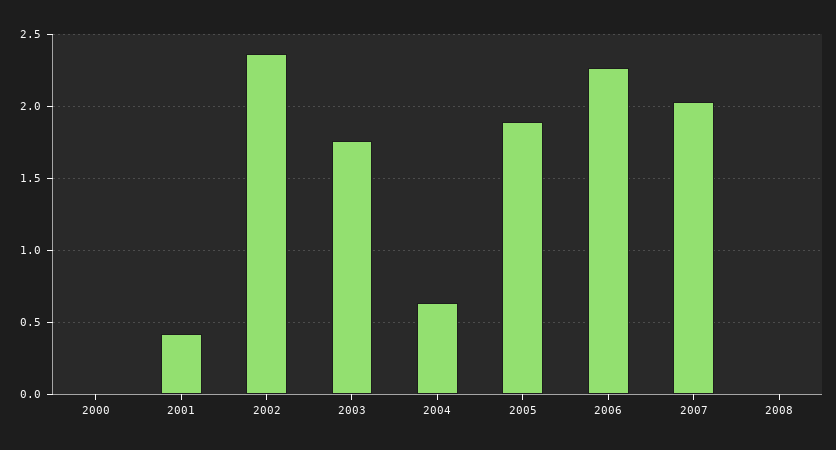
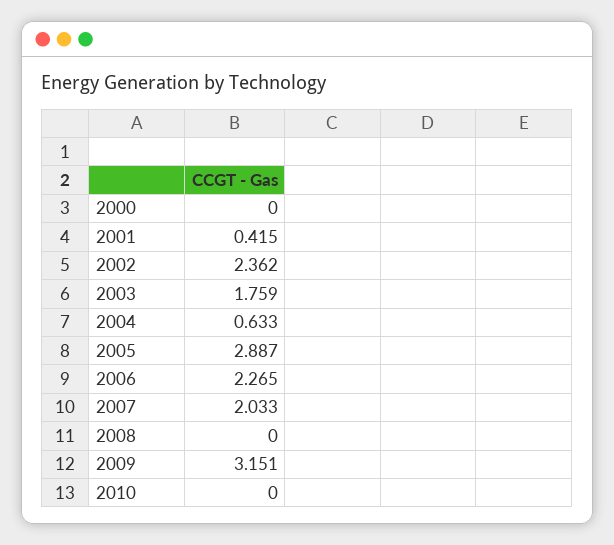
2005: 1.9 -> 2.887
2009: none -> 3.151
2010: none -> 0

